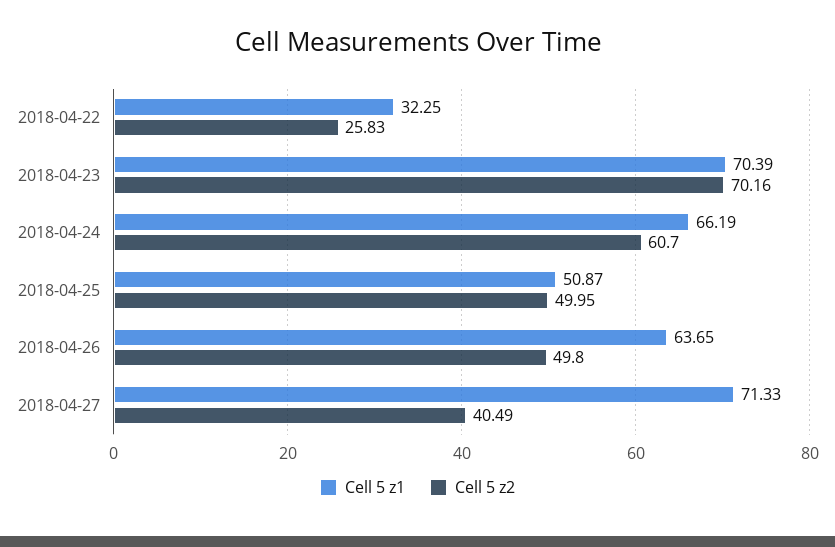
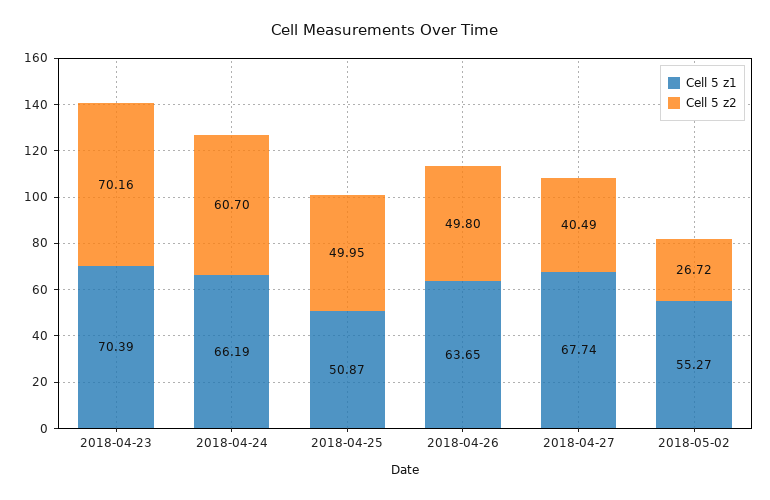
Cell 5 z1, 2018-04-22: 32.25 -> none
Cell 5 z2, 2018-04-22: 25.83 -> none
Cell 5 z1, 2018-04-27: 71.33 -> 67.74
Cell 5 z1, 2018-05-02: none -> 55.27
Cell 5 z2, 2018-05-02: none -> 26.72

